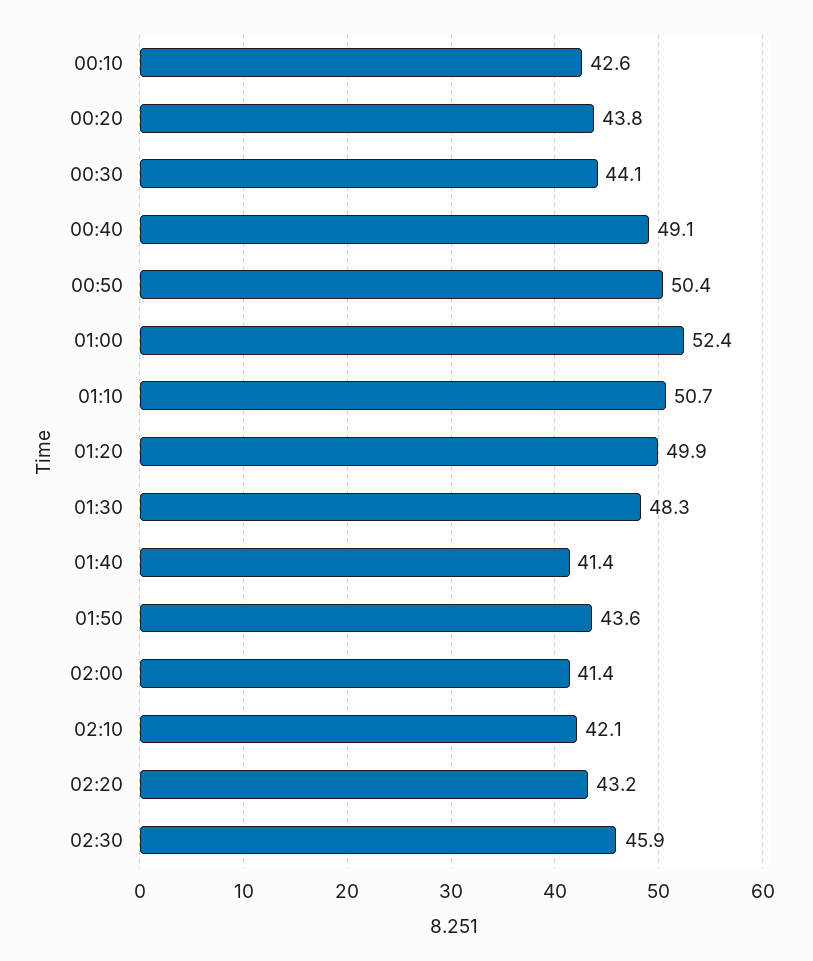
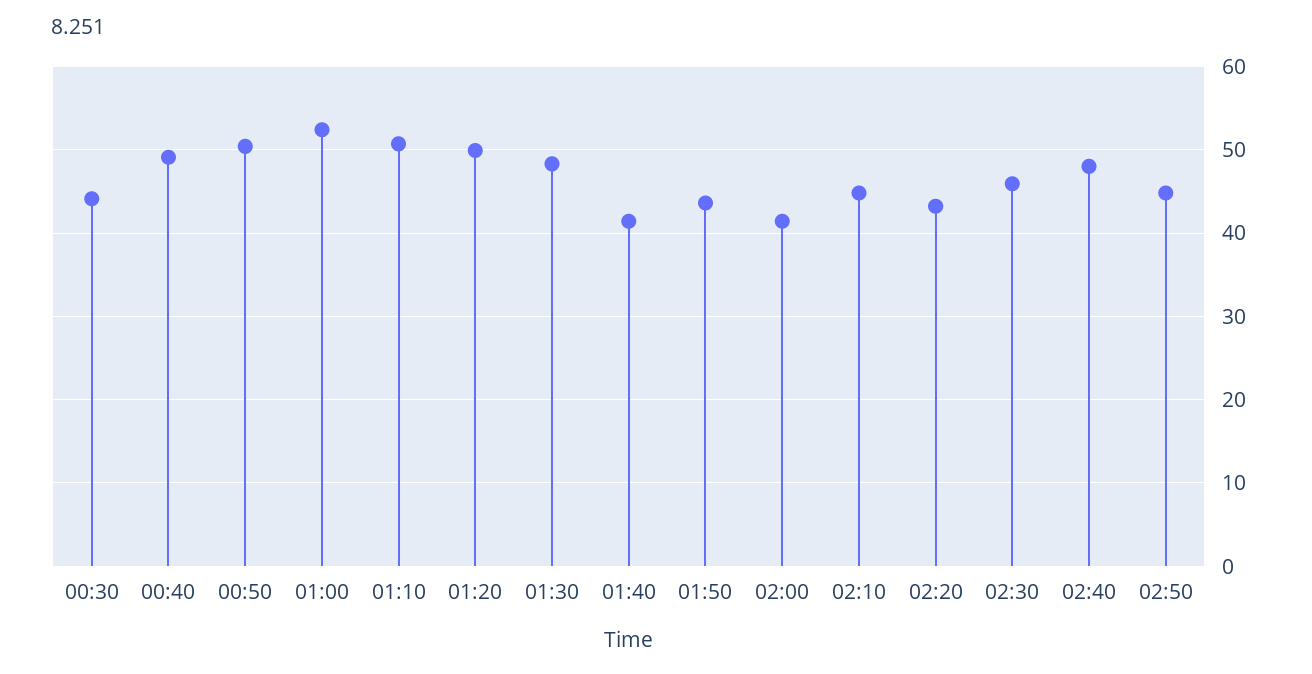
00:10: 42.6 -> none
00:20: 43.8 -> none
02:10: 42.1 -> 45
02:40: none -> 48
02:50: none -> 45

